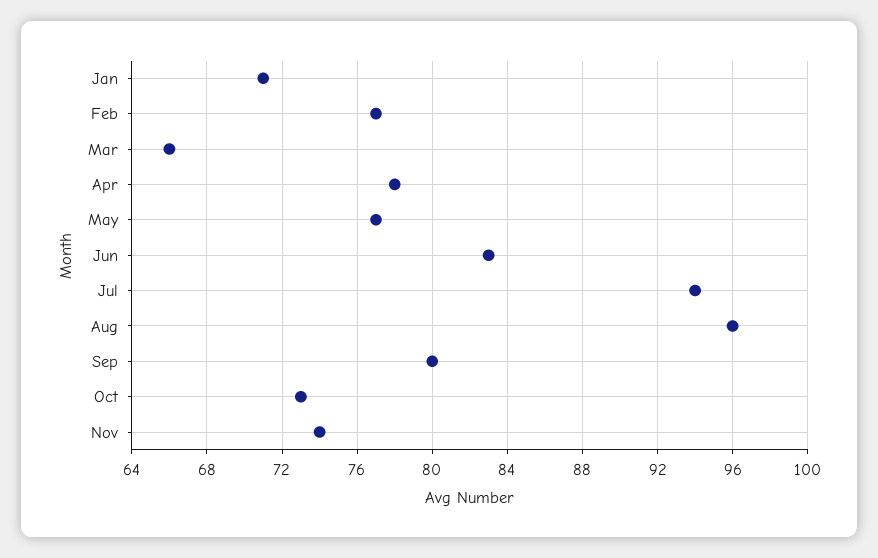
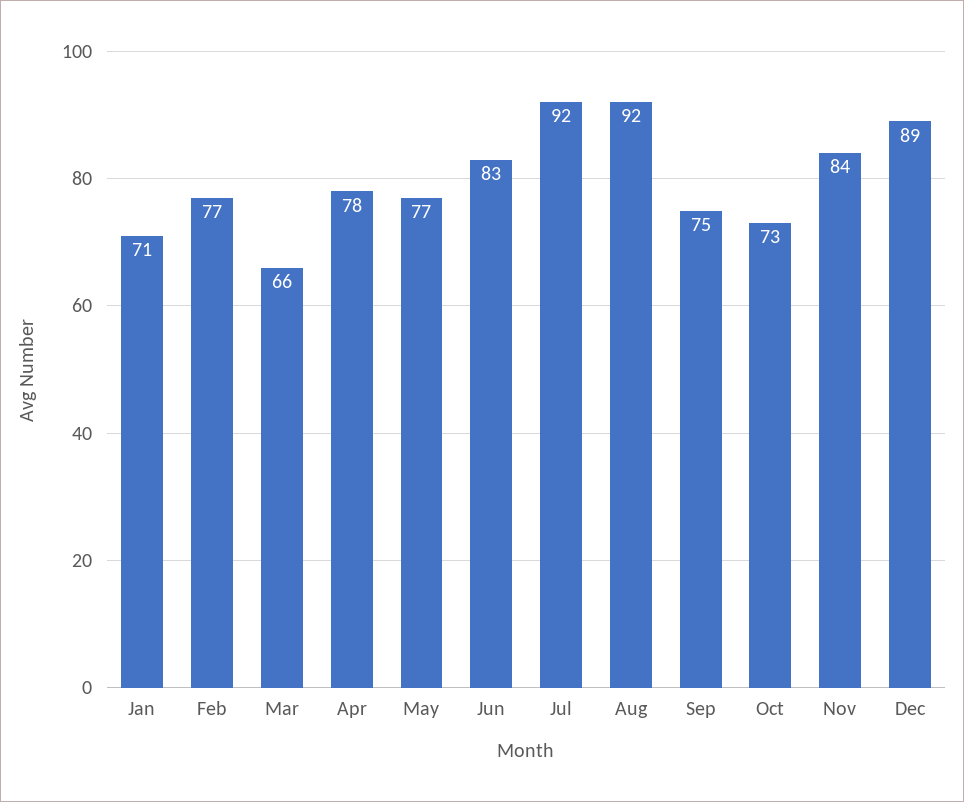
Jul: 94 -> 92
Aug: 96 -> 92
Sep: 80 -> 75
Nov: 74 -> 84
Dec: none -> 89

